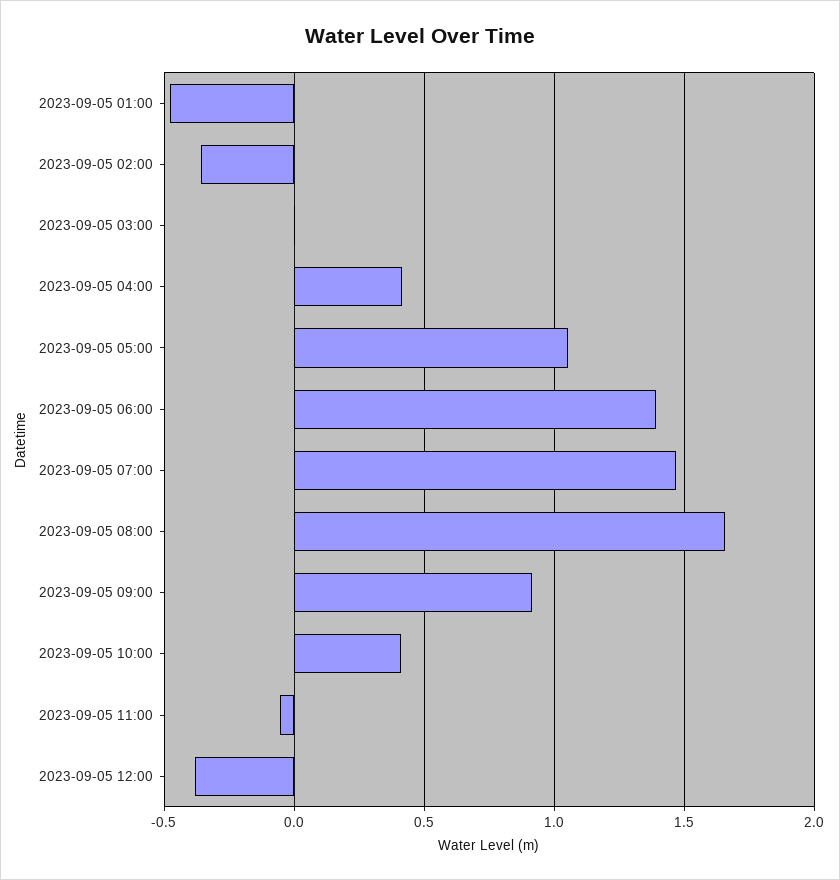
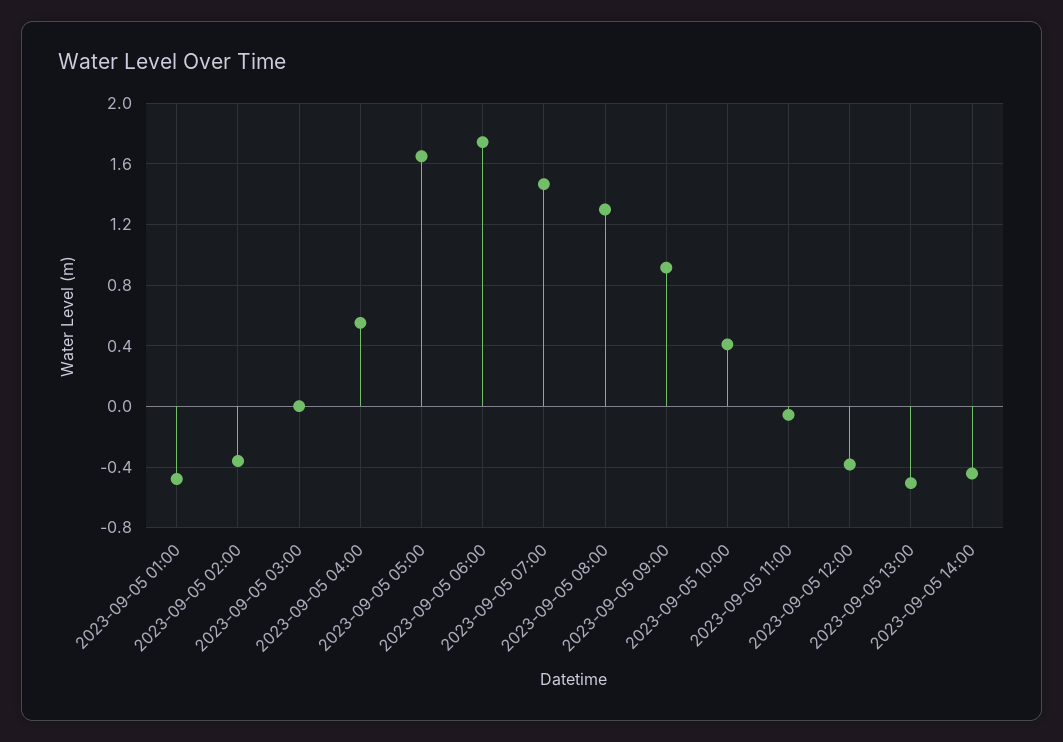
2023-09-05 04:00: 0.4 -> 0.55
2023-09-05 05:00: 1.05 -> 1.65
2023-09-05 06:00: 1.4 -> 1.75
2023-09-05 08:00: 1.65 -> 1.3
2023-09-05 13:00: none -> -0.5
2023-09-05 14:00: none -> -0.45

